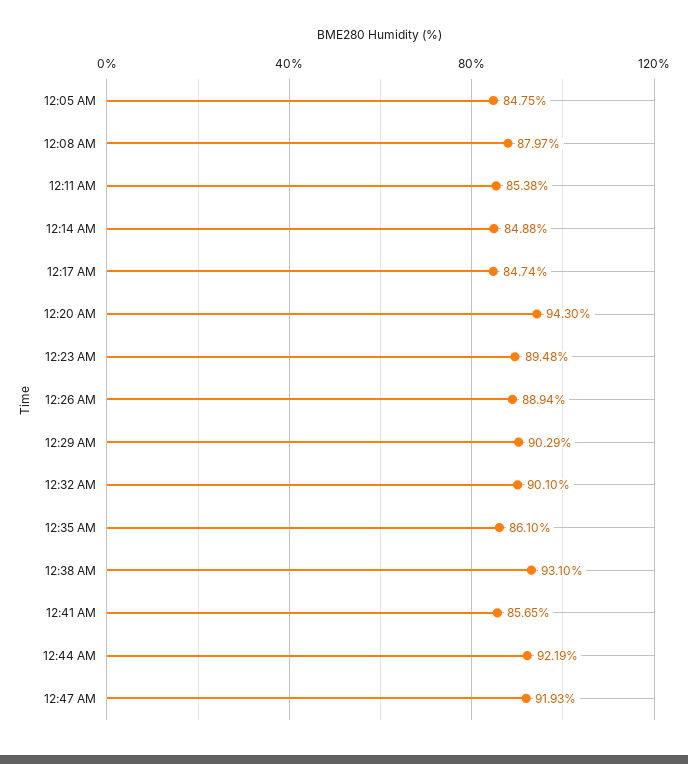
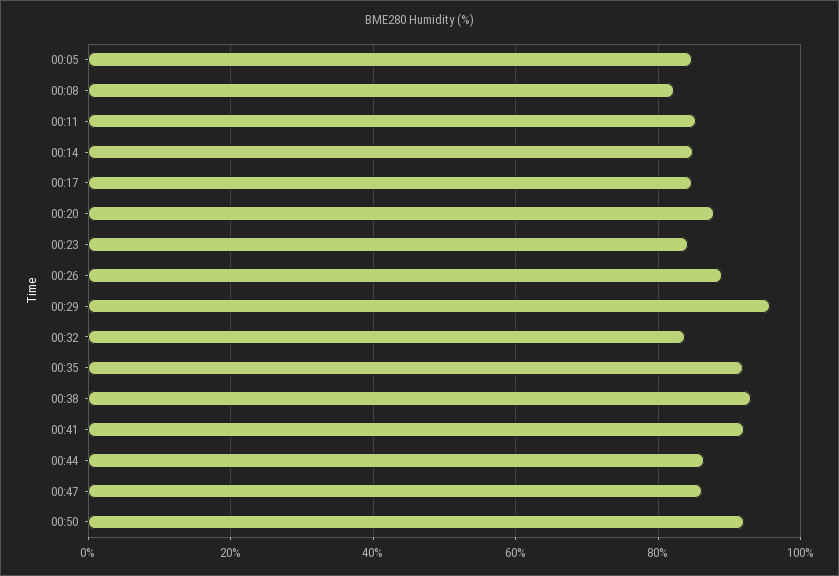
12:08 AM: 87.97 -> 82
12:20 AM: 94.3 -> 88
12:23 AM: 89.48 -> 84
12:29 AM: 90.29 -> 96
12:32 AM: 90.1 -> 84
12:35 AM: 86.1 -> 92
12:41 AM: 85.65 -> 92
12:44 AM: 92.19 -> 86
12:47 AM: 91.93 -> 86
00:50: none -> 92

